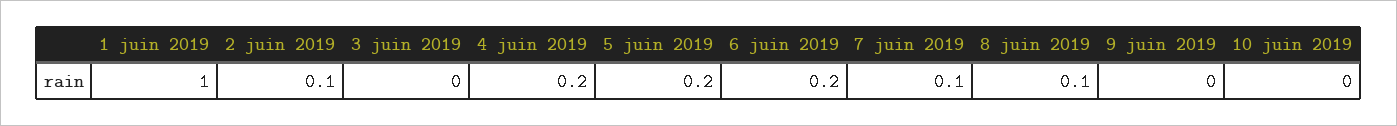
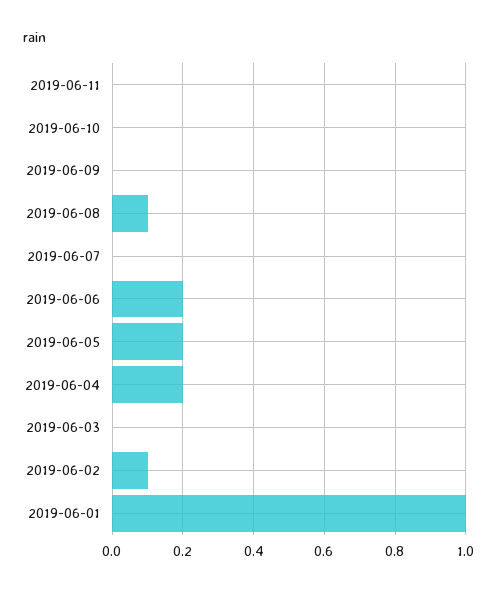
7 juin 2019: 0.1 -> 0
2019-06-11: none -> 0

